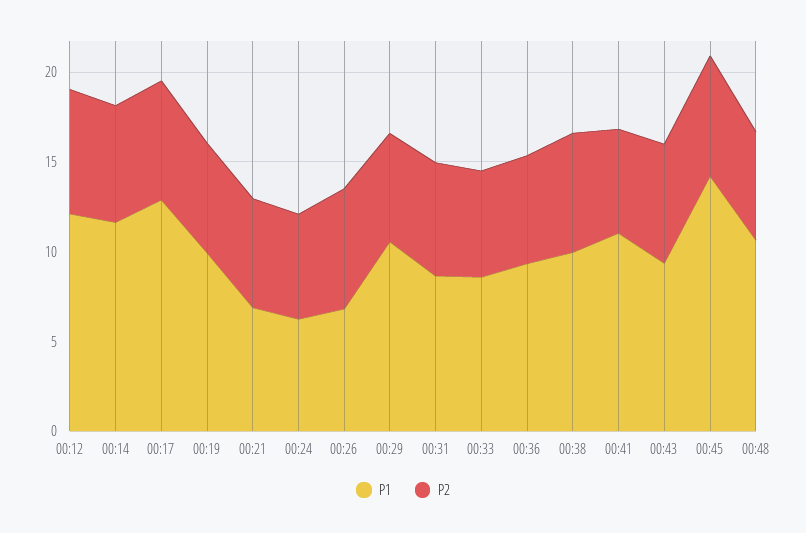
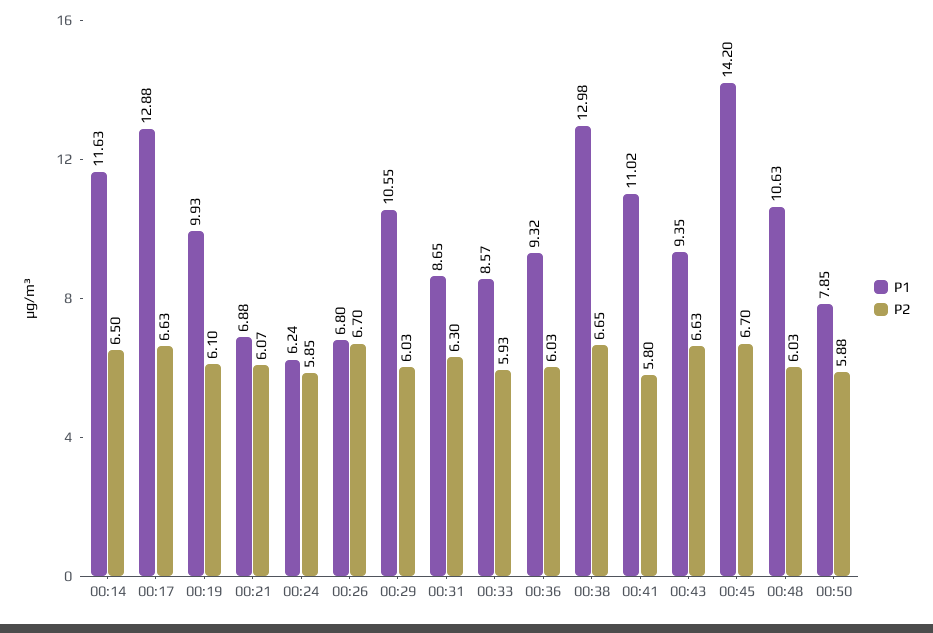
P1, 00:12: 12 -> none
P2, 00:12: 7 -> none
P1, 00:38: 10 -> 12.98
P1, 00:50: none -> 7.85
P2, 00:50: none -> 5.88

